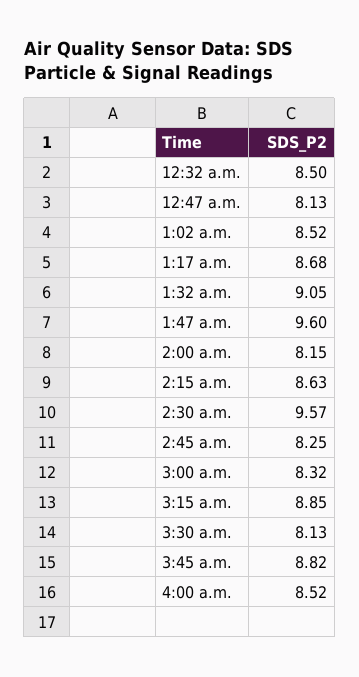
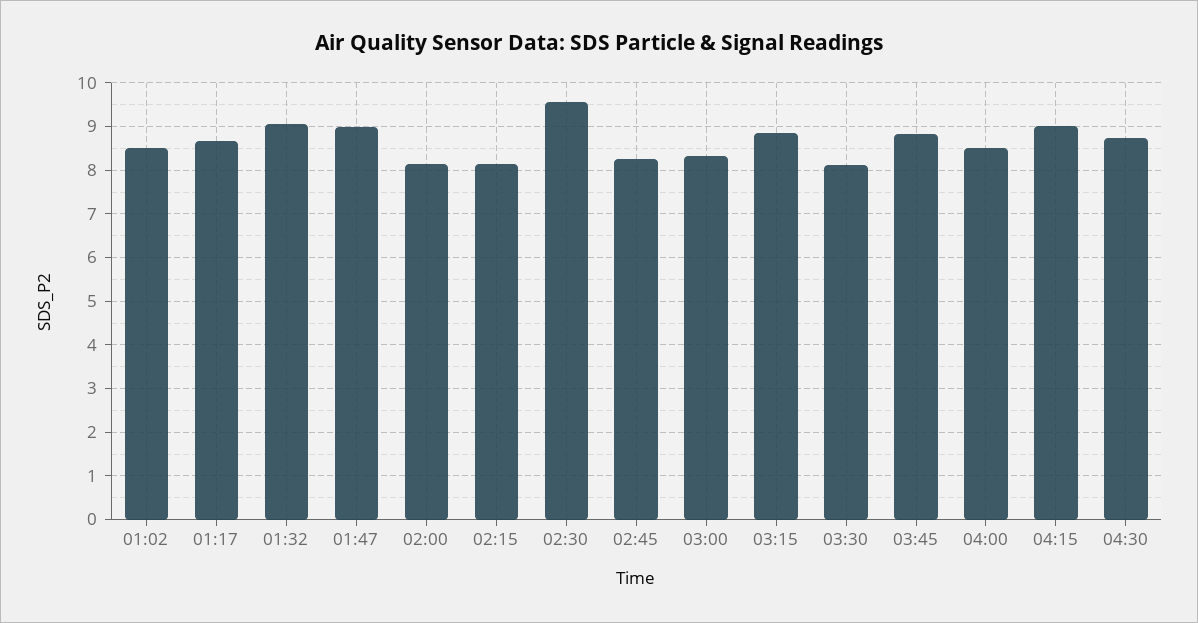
12:32 a.m.: 8.5 -> none
12:47 a.m.: 8.13 -> none
1:47 a.m.: 9.6 -> 9
2:15 a.m.: 8.63 -> 8.2
04:15: none -> 9
04:30: none -> 8.8

